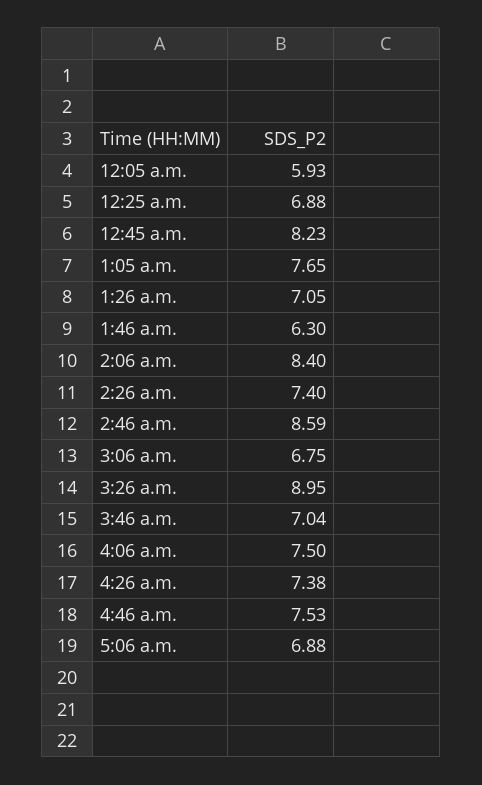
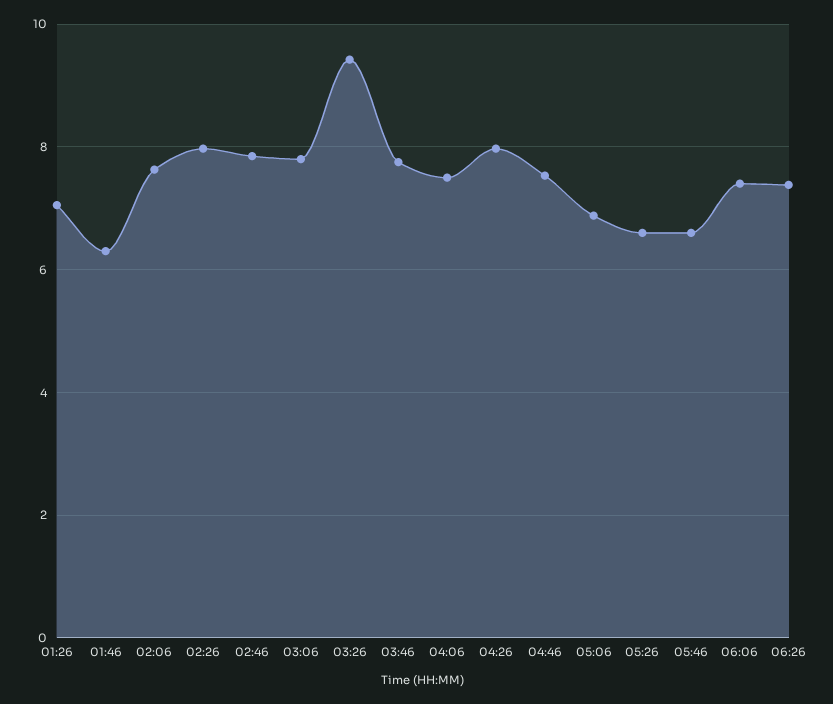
12:05 a.m.: 5.93 -> none
12:25 a.m.: 6.88 -> none
12:45 a.m.: 8.23 -> none
1:05 a.m.: 7.65 -> none
2:06 a.m.: 8.4 -> 7.6
2:26 a.m.: 7.4 -> 8
2:46 a.m.: 8.59 -> 7.8
3:06 a.m.: 6.75 -> 7.8
3:26 a.m.: 8.95 -> 9.4
3:46 a.m.: 7.04 -> 7.8
4:26 a.m.: 7.38 -> 8
05:26: none -> 6.6
05:46: none -> 6.6
06:06: none -> 7.4
06:26: none -> 7.4

